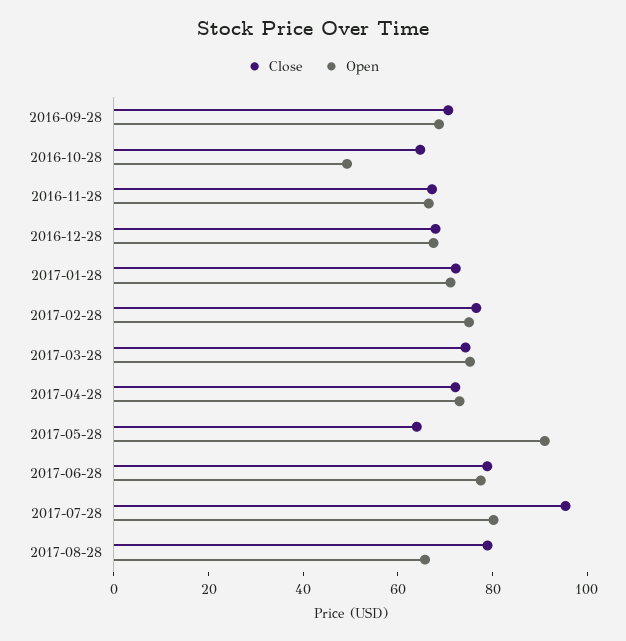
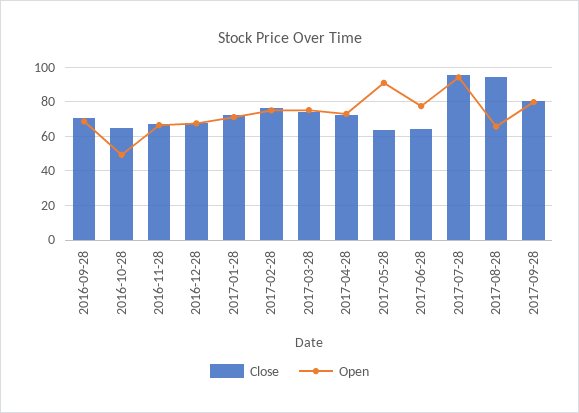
Close, 2017-06-28: 80 -> 65
Open, 2017-07-28: 80 -> 95
Close, 2017-08-28: 80 -> 95
Close, 2017-09-28: none -> 80
Open, 2017-09-28: none -> 80

